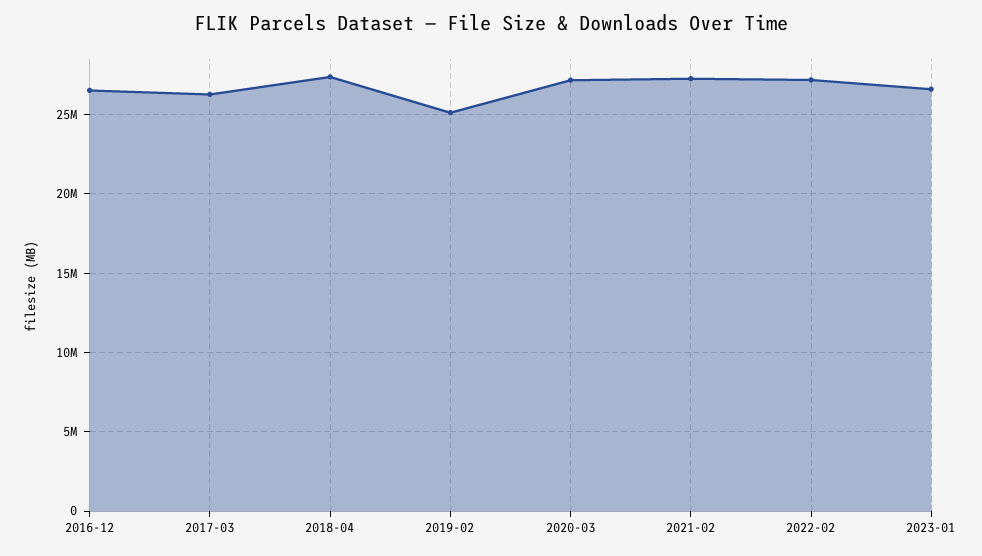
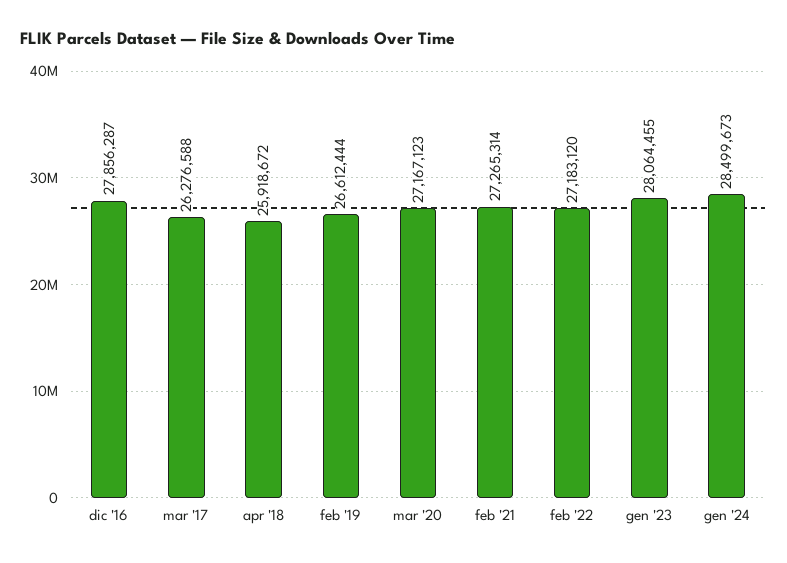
2016-12: 26500000 -> 27856287
2018-04: 27500000 -> 25918672
2019-02: 25000000 -> 26612444
2023-01: 26500000 -> 28064455
gen '24: none -> 28499673

